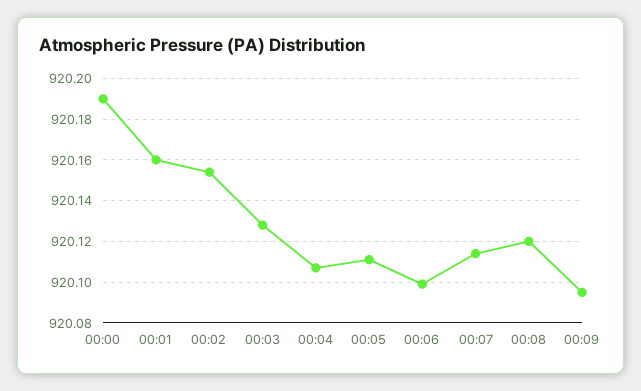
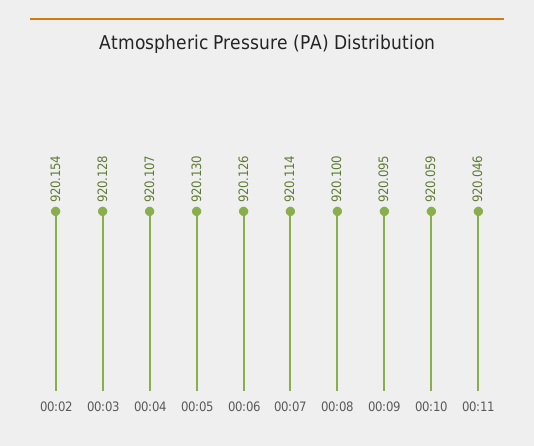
00:00: 920.19 -> none
00:01: 920.16 -> none
00:05: 920.11 -> 920.13
00:06: 920.1 -> 920.126
00:08: 920.12 -> 920.1
00:10: none -> 920.059
00:11: none -> 920.046

